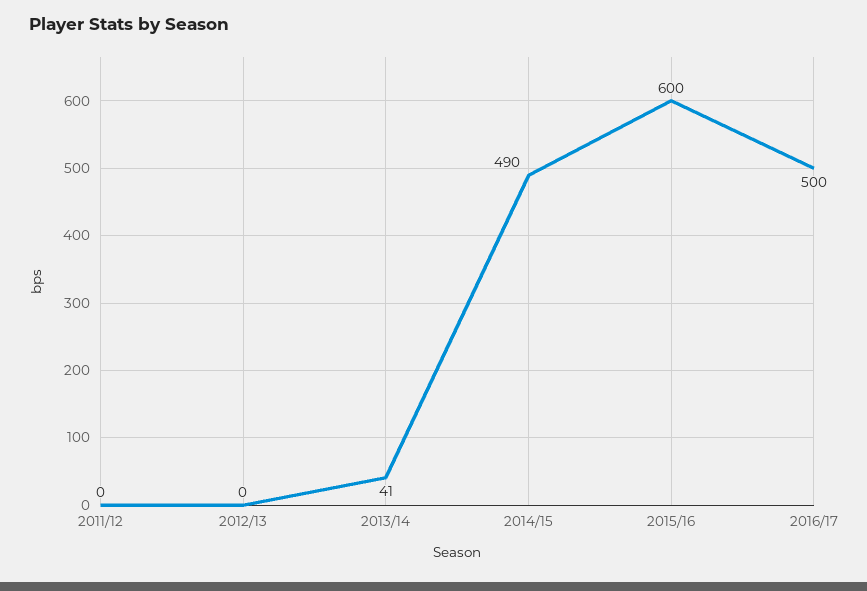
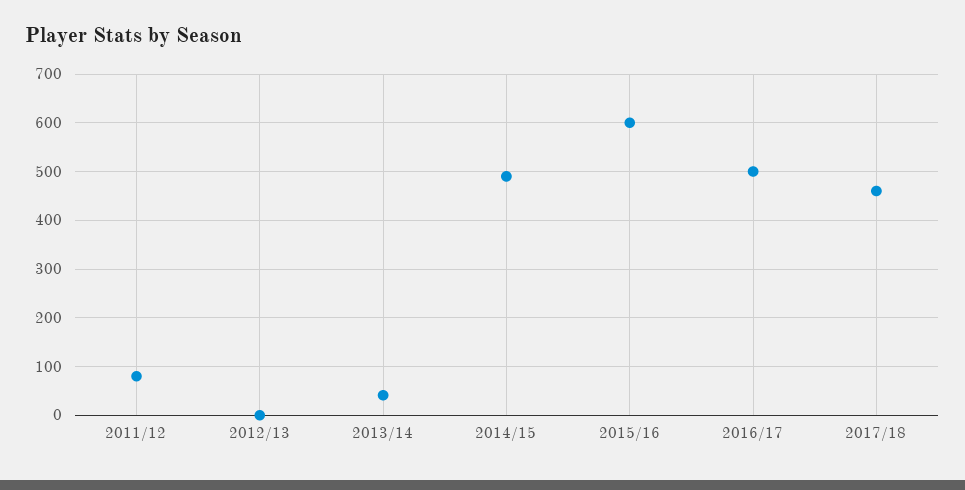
2011/12: 0 -> 80
2017/18: none -> 460

